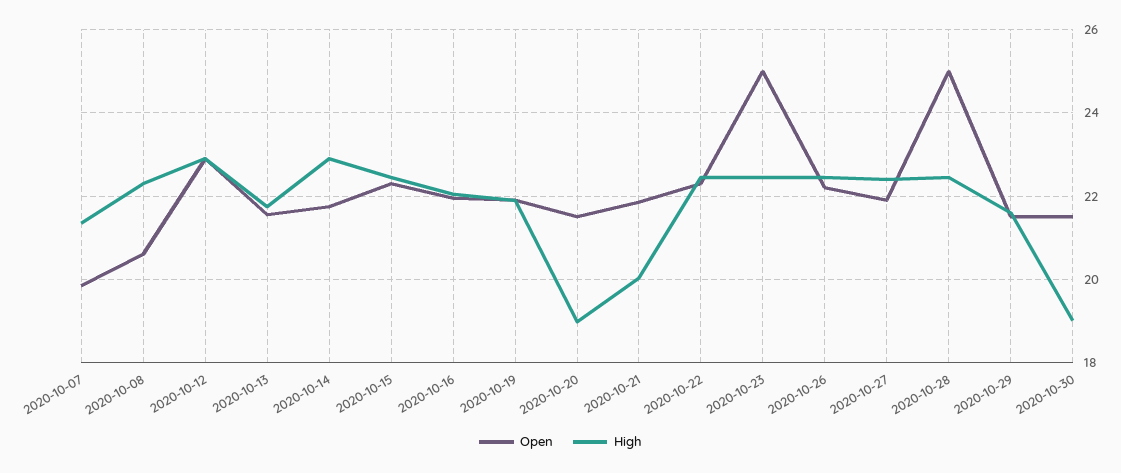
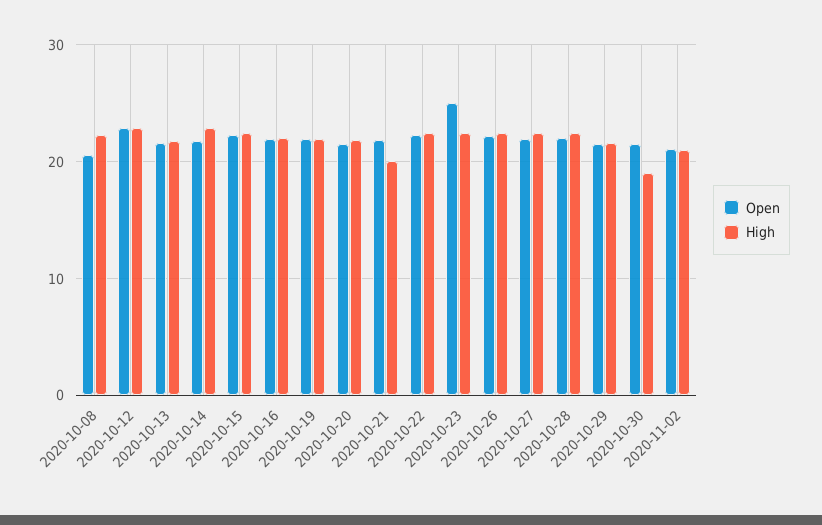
Open, 2020-10-07: 19.8 -> none
High, 2020-10-07: 21.4 -> none
High, 2020-10-20: 19 -> 22
Open, 2020-10-28: 25 -> 22
Open, 2020-11-02: none -> 21
High, 2020-11-02: none -> 21

